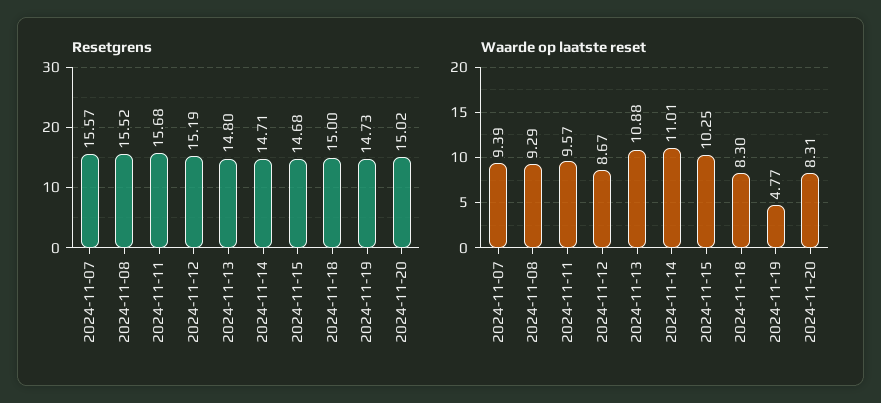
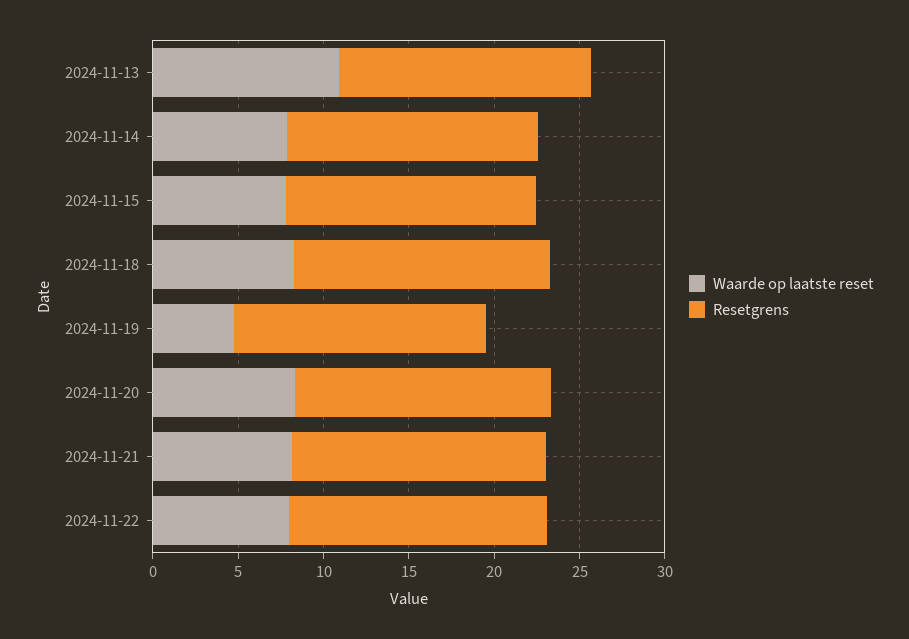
Resetgrens, 2024-11-07: 15.57 -> none
Resetgrens, 2024-11-08: 15.52 -> none
Resetgrens, 2024-11-11: 15.68 -> none
Resetgrens, 2024-11-12: 15.19 -> none
Waarde op laatste reset, 2024-11-07: 9.39 -> none
Waarde op laatste reset, 2024-11-08: 9.29 -> none
Waarde op laatste reset, 2024-11-11: 9.57 -> none
Waarde op laatste reset, 2024-11-12: 8.67 -> none
Waarde op laatste reset, 2024-11-14: 11.01 -> 8
Waarde op laatste reset, 2024-11-15: 10.25 -> 8
Waarde op laatste reset, 2024-11-21: none -> 8
Resetgrens, 2024-11-21: none -> 15
Waarde op laatste reset, 2024-11-22: none -> 8
Resetgrens, 2024-11-22: none -> 15

